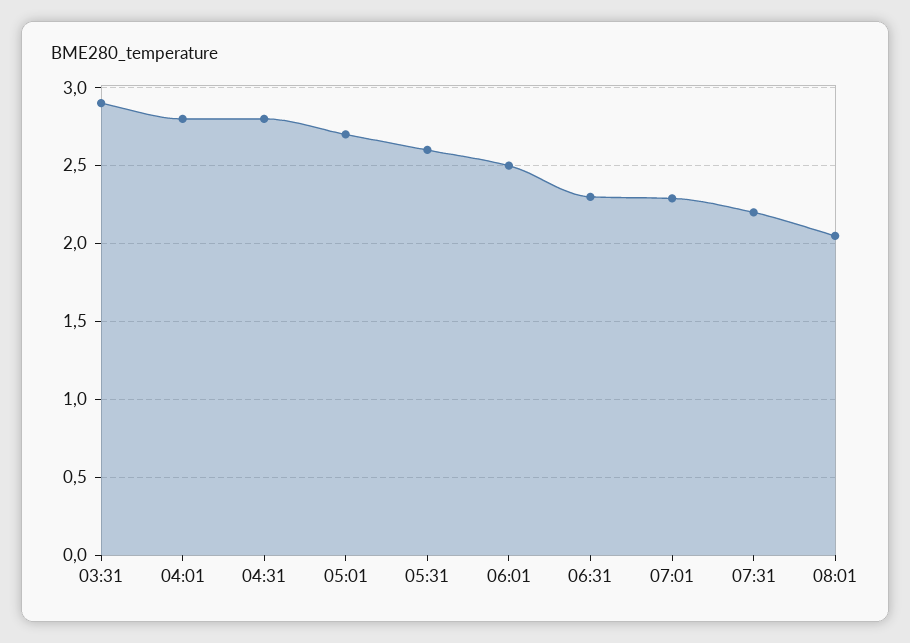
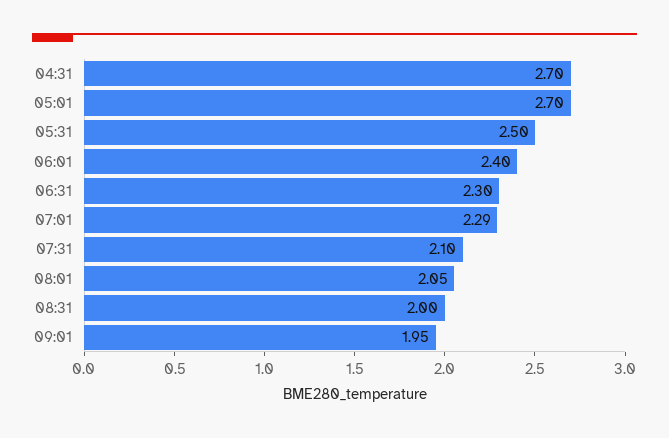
03:31: 2.9 -> none
04:01: 2.8 -> none
04:31: 2.8 -> 2.7
05:31: 2.6 -> 2.5
06:01: 2.5 -> 2.4
07:31: 2.2 -> 2.1
08:31: none -> 2
09:01: none -> 1.95

